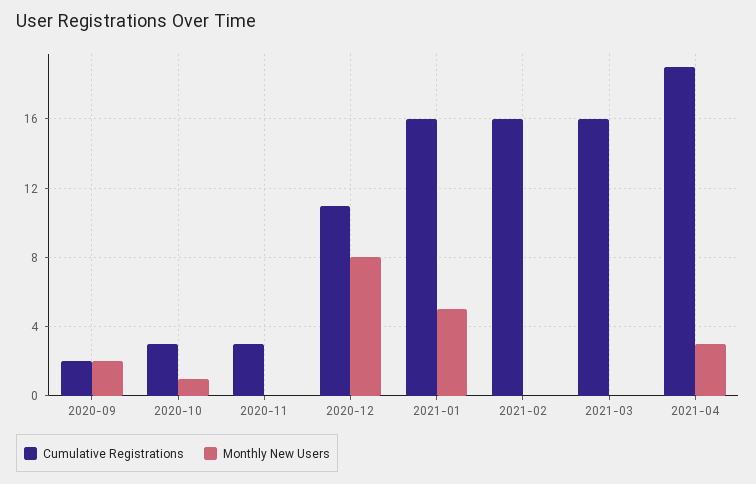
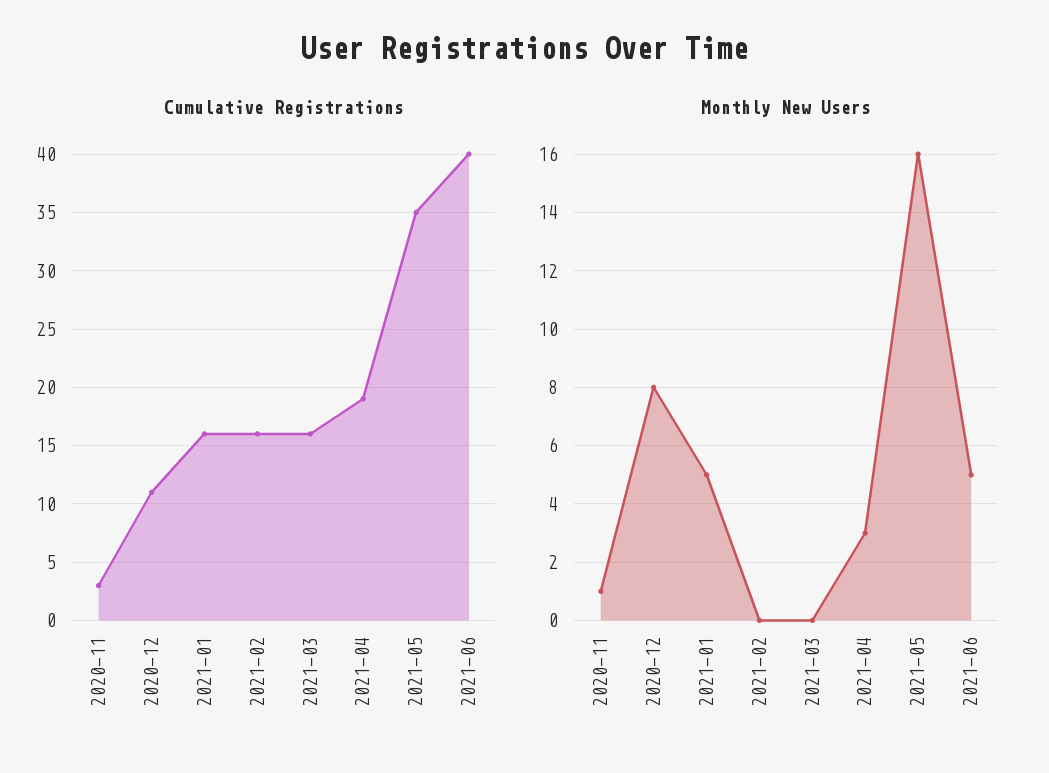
Cumulative Registrations, 2020-09: 2 -> none
Monthly New Users, 2020-09: 2 -> none
Cumulative Registrations, 2020-10: 3 -> none
Monthly New Users, 2020-10: 1 -> none
Monthly New Users, 2020-11: 0 -> 1
Cumulative Registrations, 2021-05: none -> 35
Cumulative Registrations, 2021-06: none -> 40
Monthly New Users, 2021-05: none -> 16
Monthly New Users, 2021-06: none -> 5

